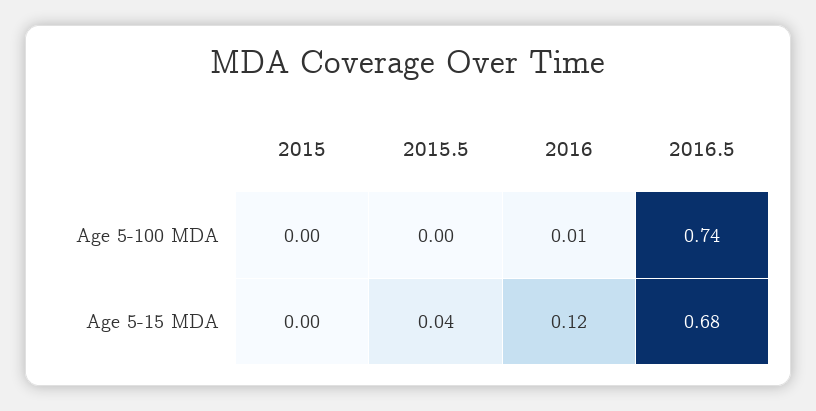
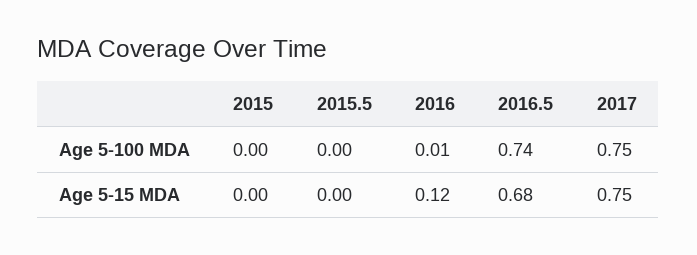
2015.5, Age 5-15 MDA: 0.04 -> 0
2017, Age 5-100 MDA: none -> 0.75
2017, Age 5-15 MDA: none -> 0.75

